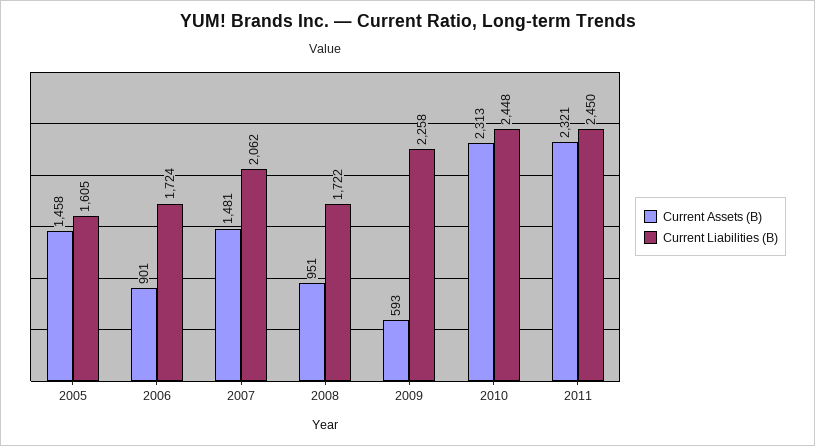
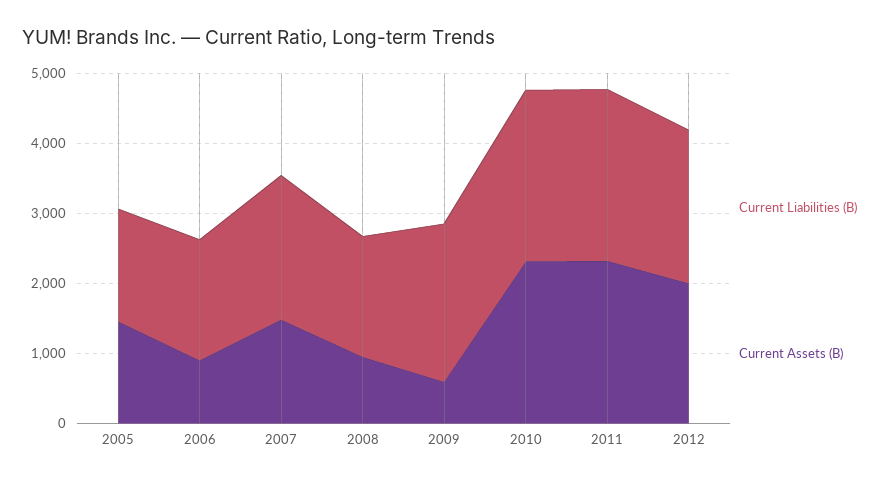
Current Liabilities (B), 2012: none -> 2200
Current Assets (B), 2012: none -> 2000

